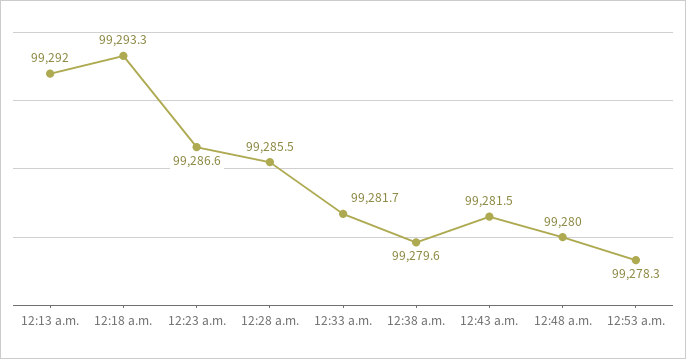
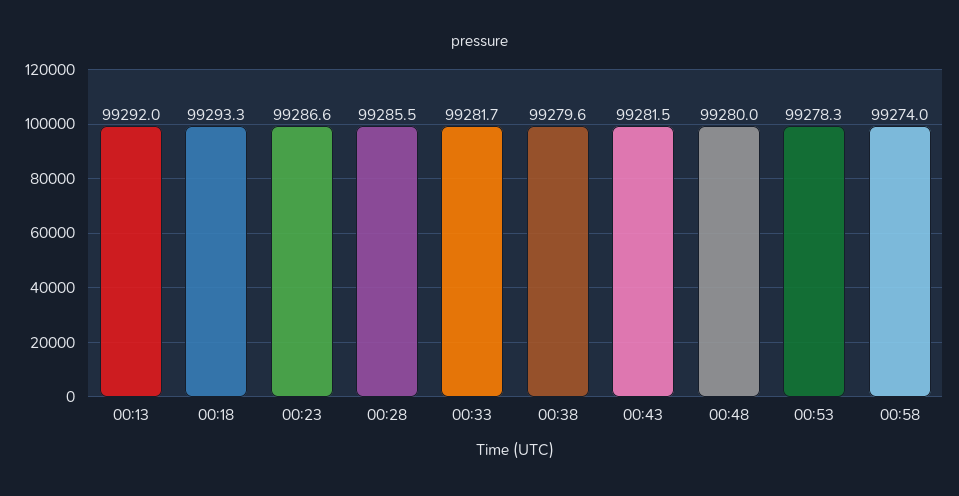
00:58: none -> 99274

